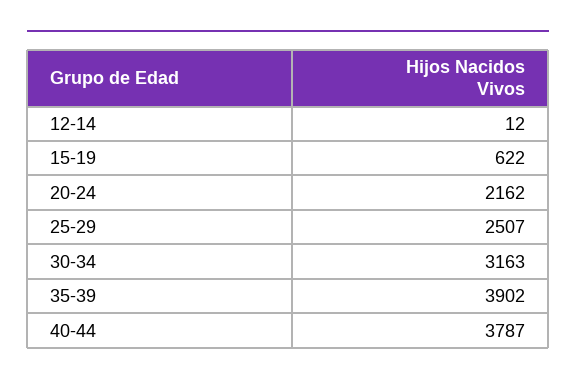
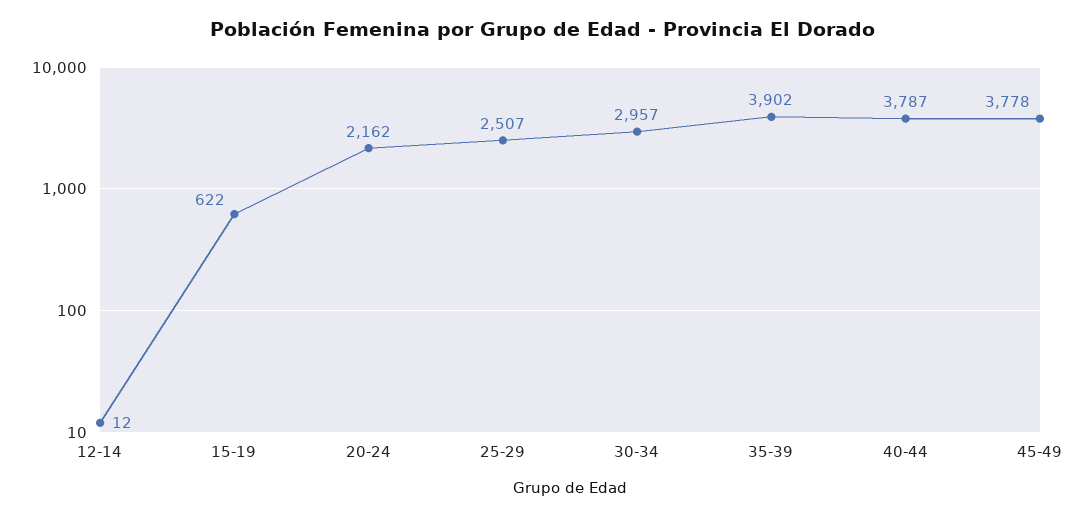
30-34: 3163 -> 2957
45-49: none -> 3778

